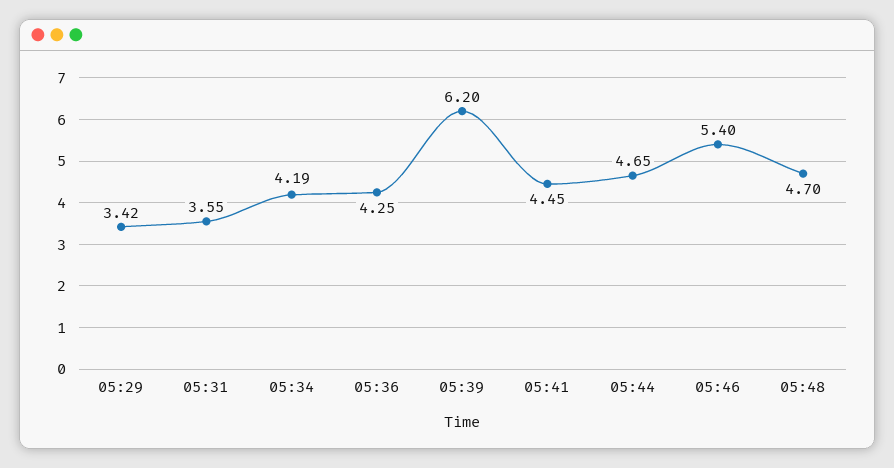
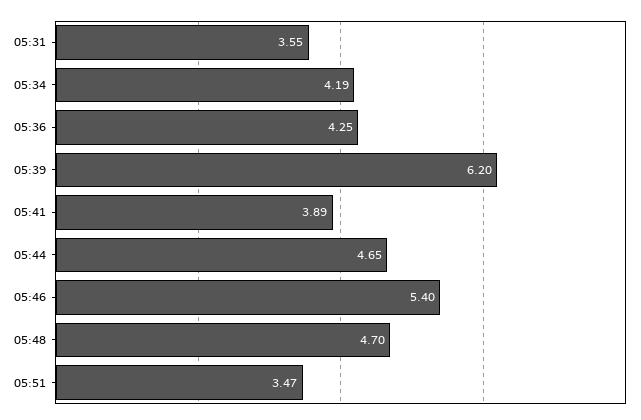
05:29: 3.42 -> none
05:41: 4.45 -> 3.89
05:51: none -> 3.47

